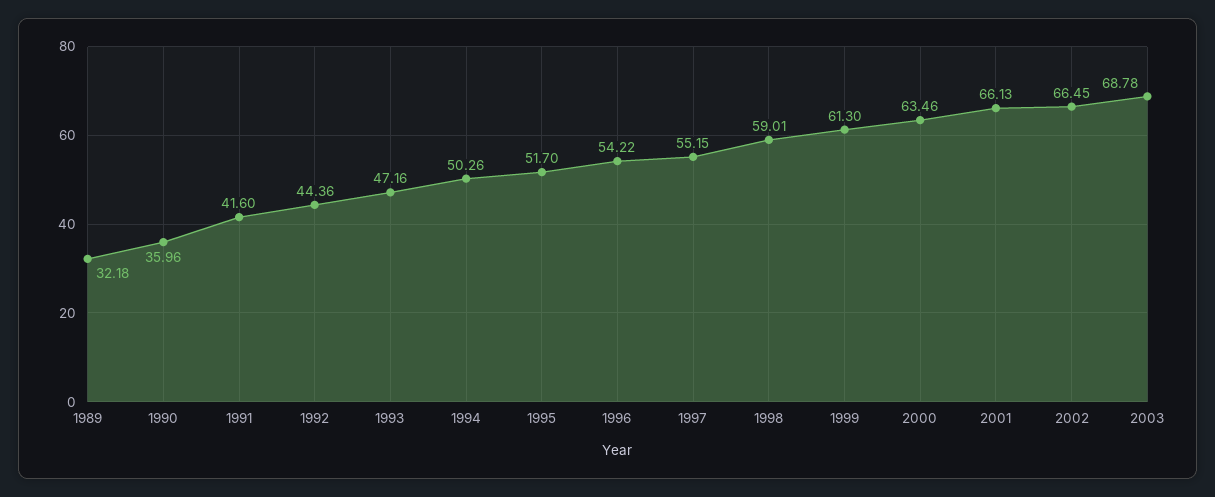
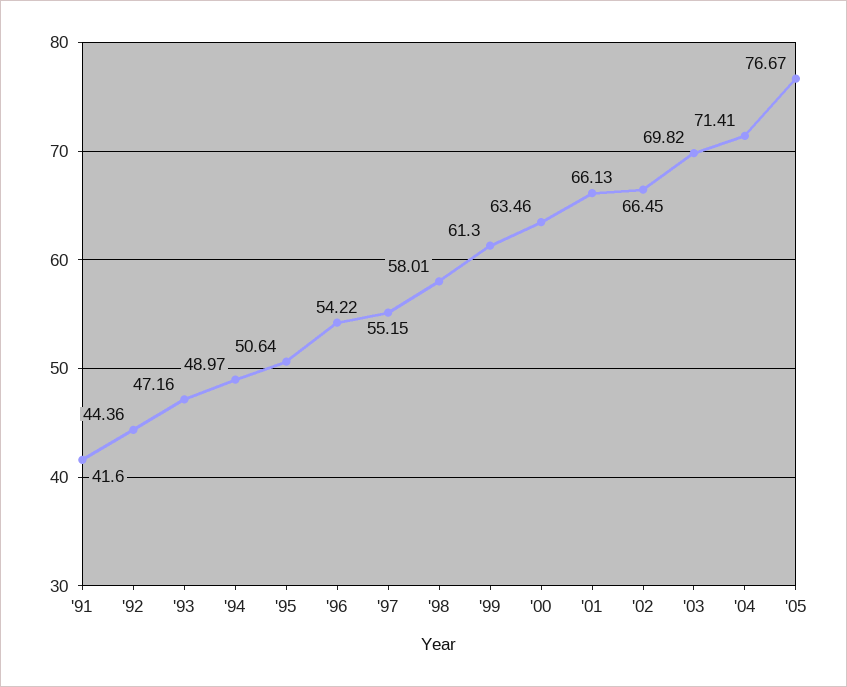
1989: 32.18 -> none
1990: 35.96 -> none
1994: 50.26 -> 48.97
1995: 51.7 -> 50.64
1998: 59.01 -> 58.01
2003: 68.78 -> 69.82
'04: none -> 71.41
'05: none -> 76.67

